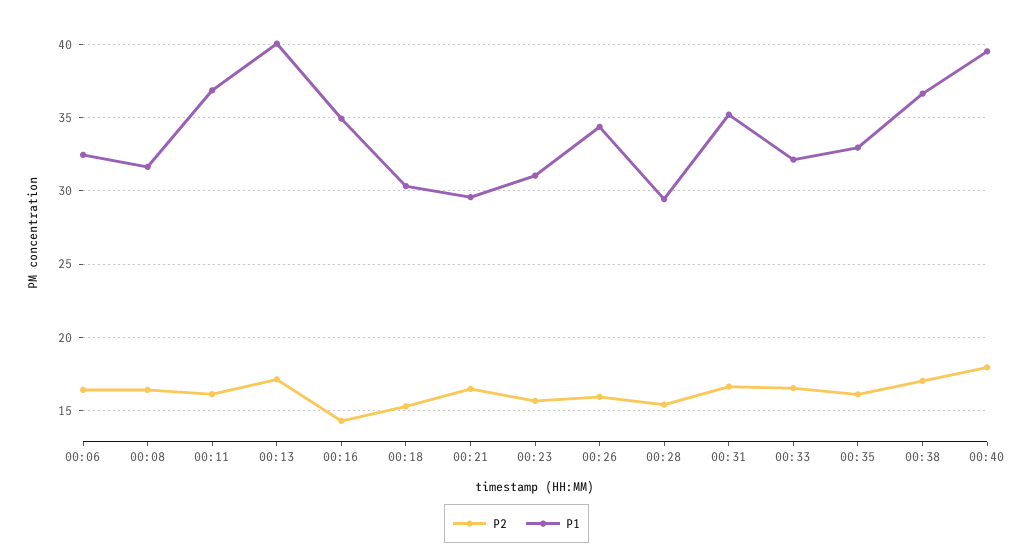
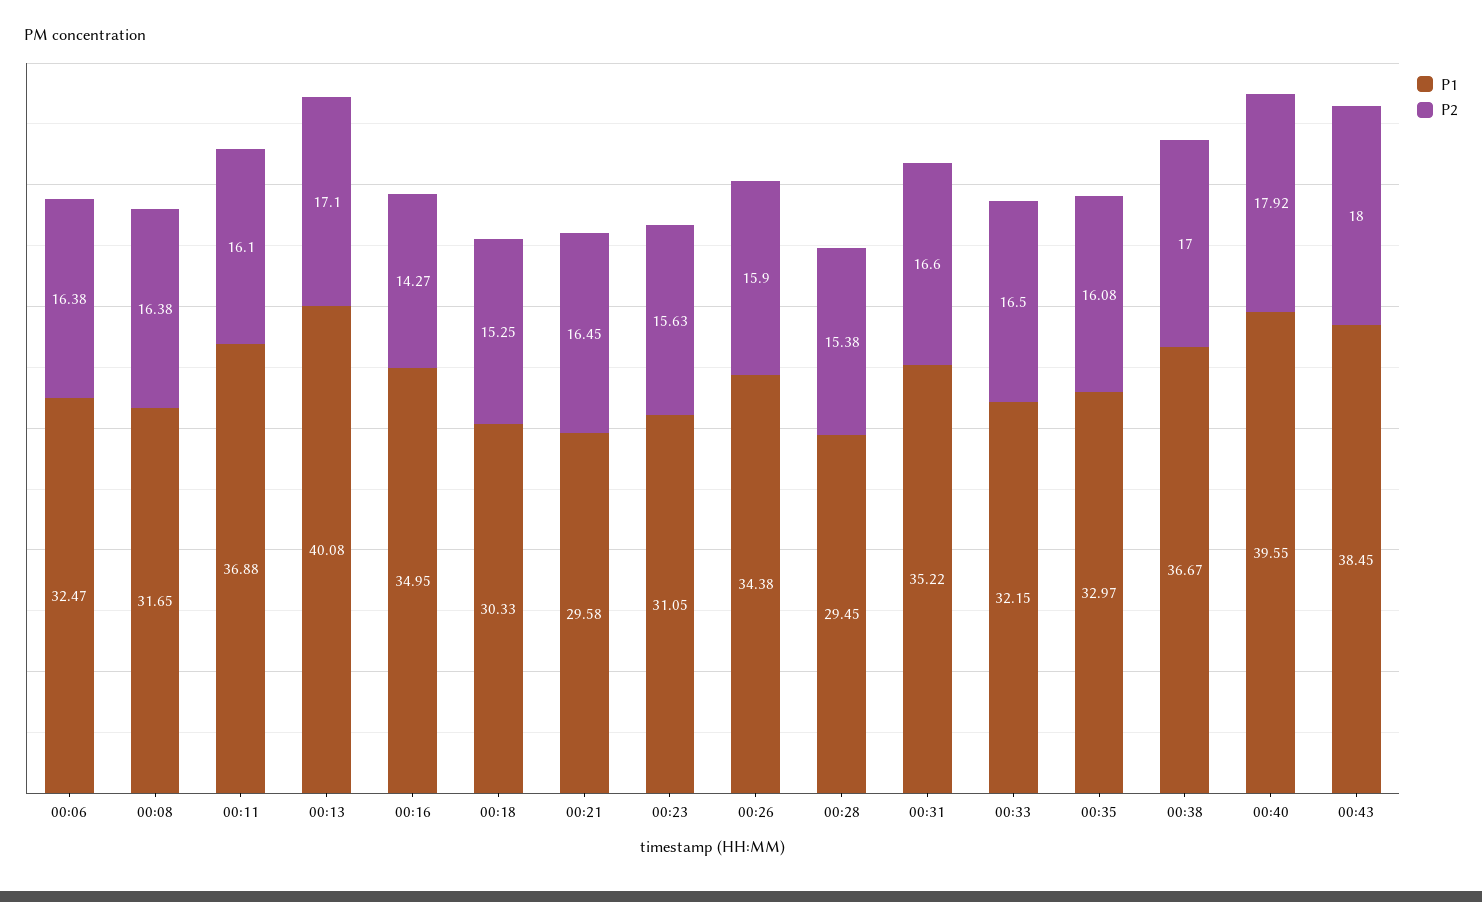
P1, 00:43: none -> 38.45
P2, 00:43: none -> 18

